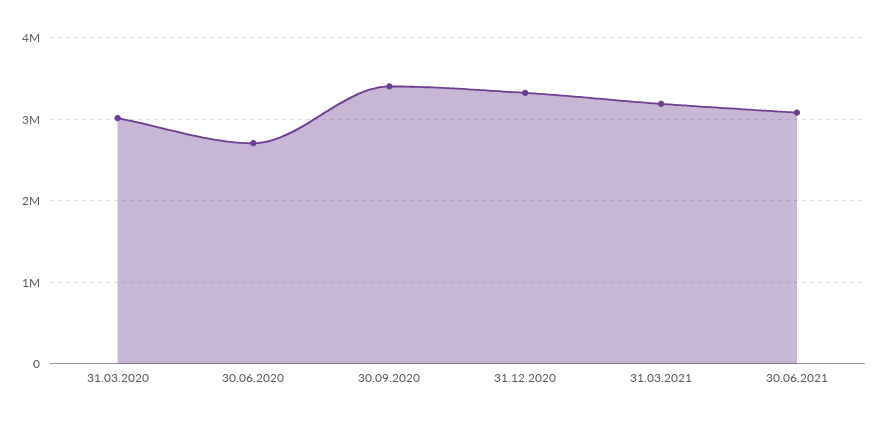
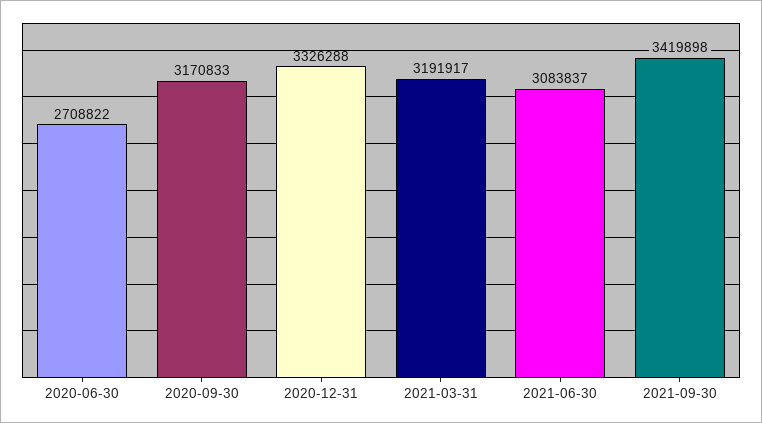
31.03.2020: 3000000 -> none
30.09.2020: 3400000 -> 3170833
2021-09-30: none -> 3419898

